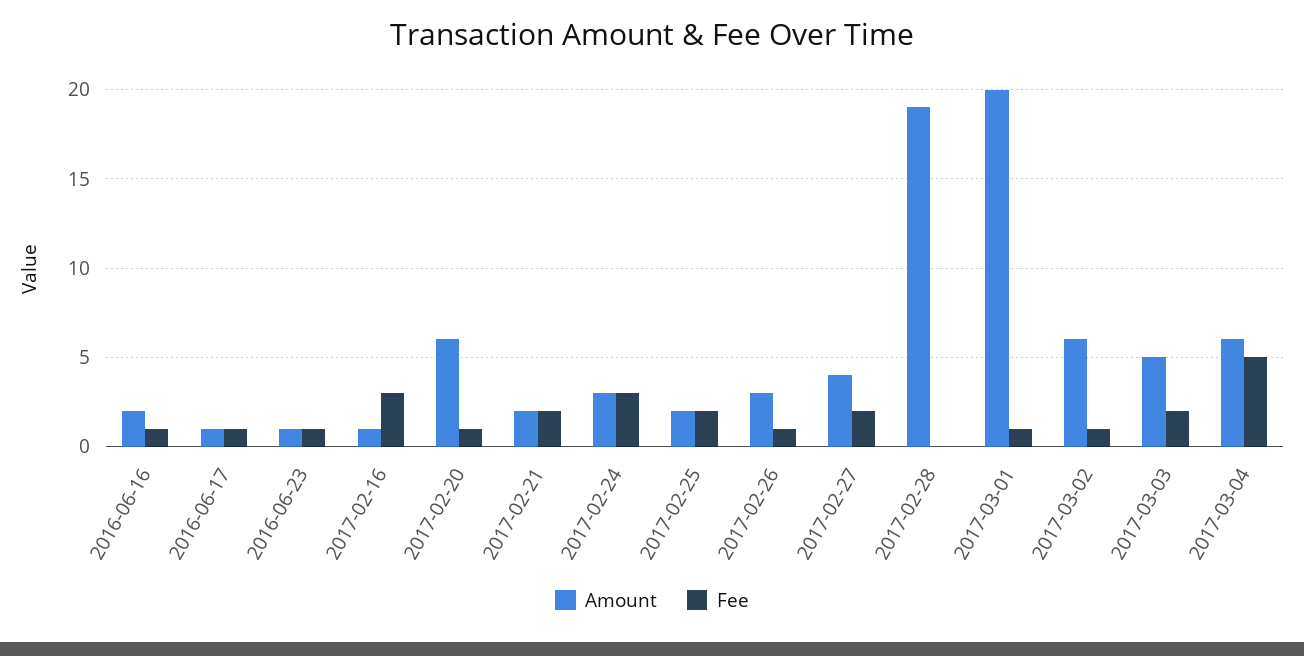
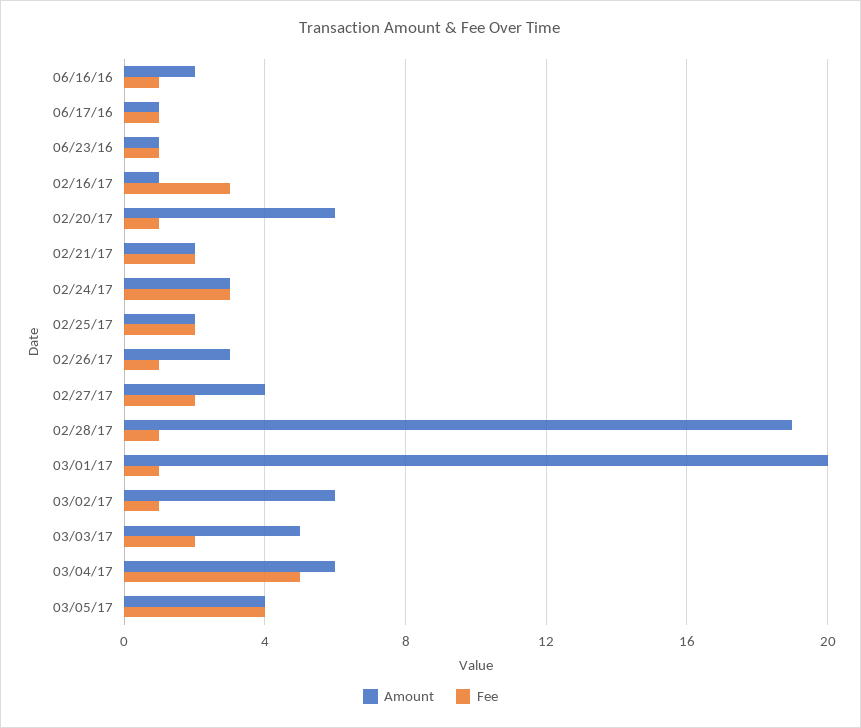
Fee, 2017-02-28: 0 -> 1
Amount, 03/05/17: none -> 4
Fee, 03/05/17: none -> 4

